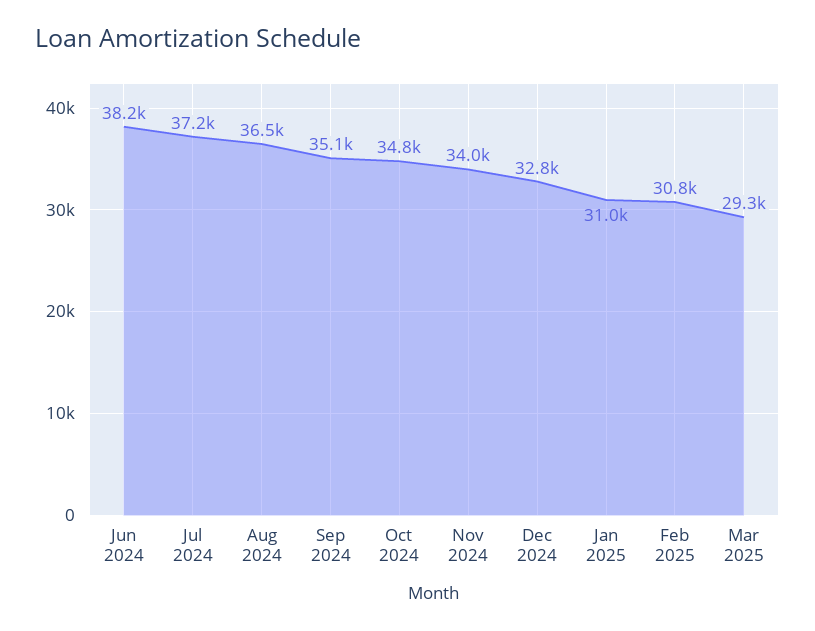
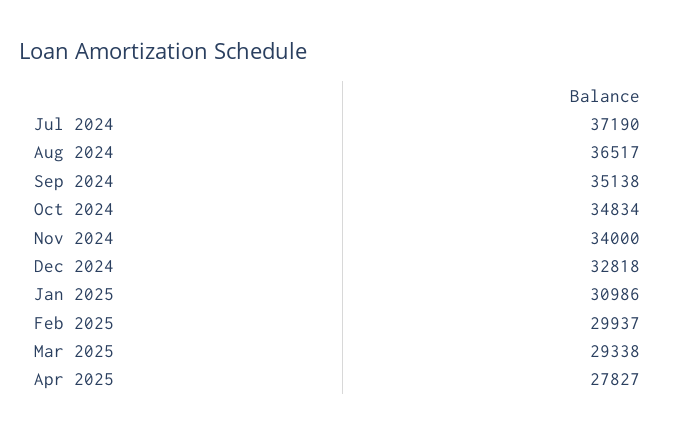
Jun 2024: 38200 -> none
Feb 2025: 30800 -> 29937
Apr 2025: none -> 27827

